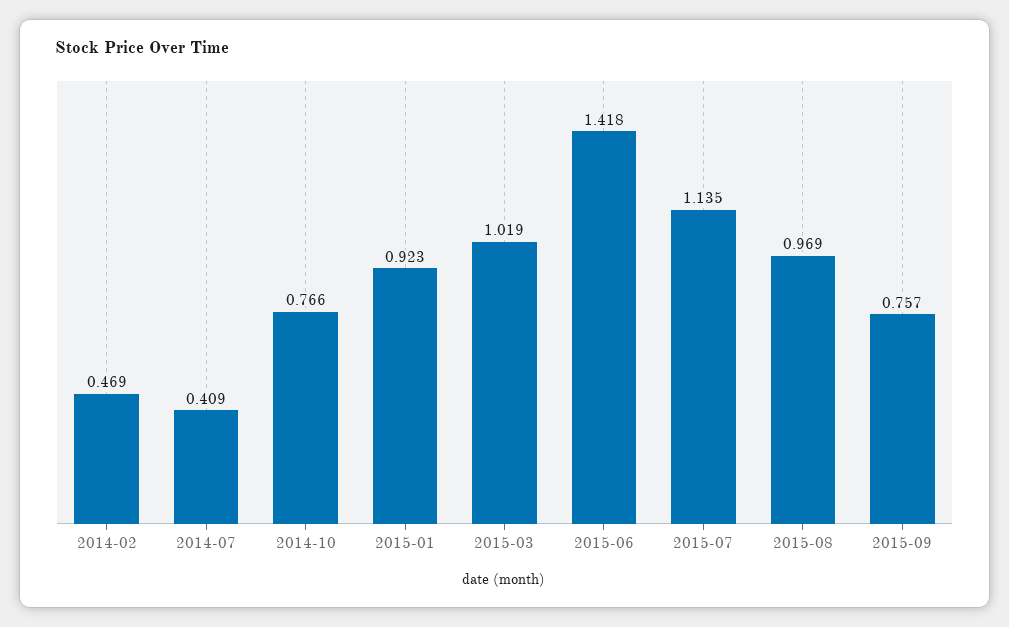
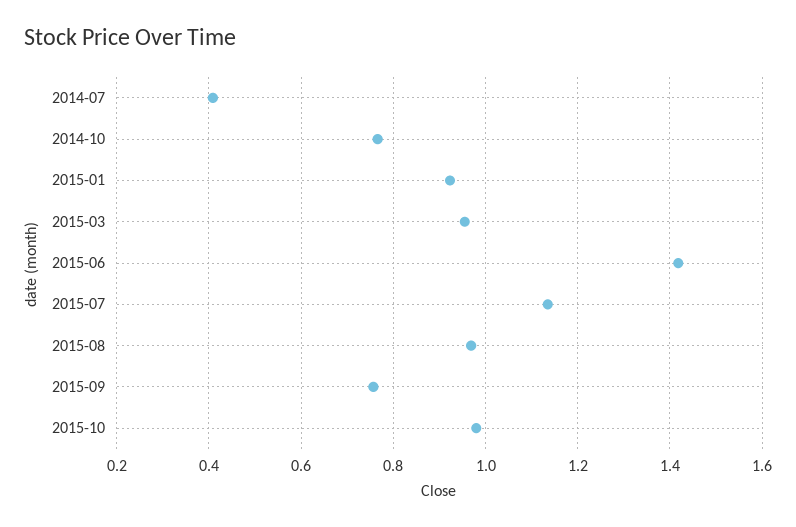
2014-02: 0.469 -> none
2015-03: 1.019 -> 0.96
2015-10: none -> 0.98

